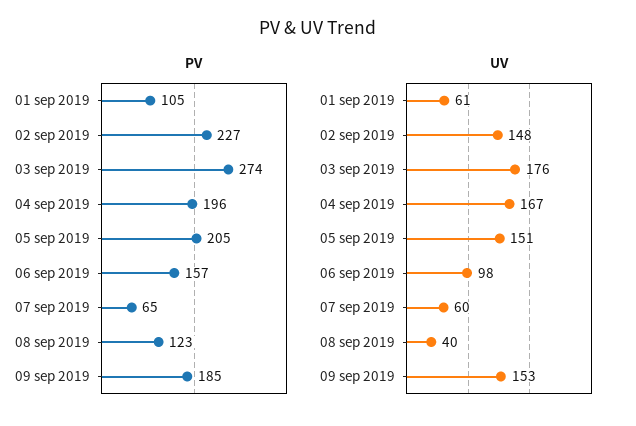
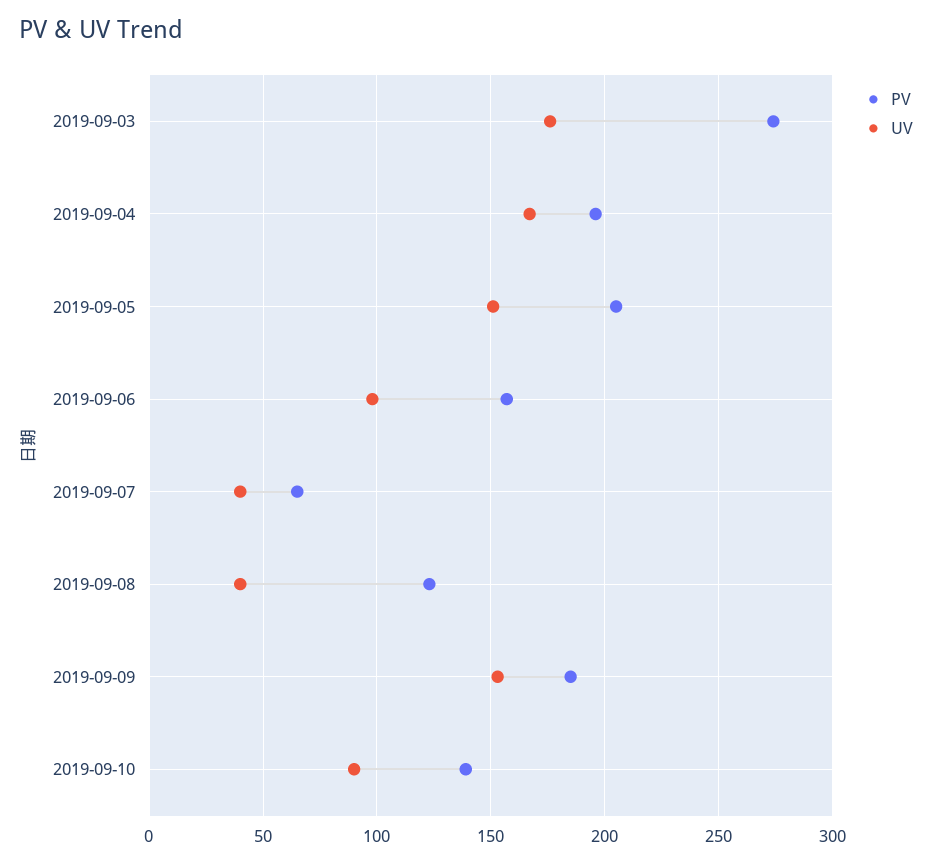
PV, 01 sep 2019: 105 -> none
PV, 02 sep 2019: 227 -> none
UV, 01 sep 2019: 61 -> none
UV, 02 sep 2019: 148 -> none
UV, 07 sep 2019: 60 -> 40
PV, 2019-09-10: none -> 140
UV, 2019-09-10: none -> 90

